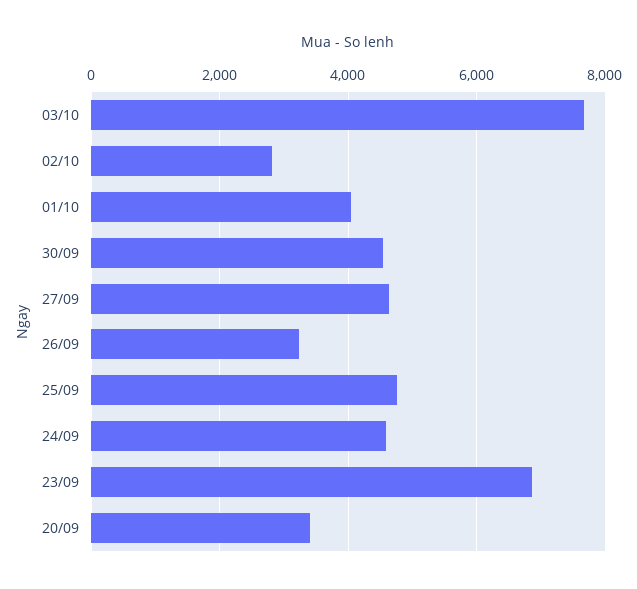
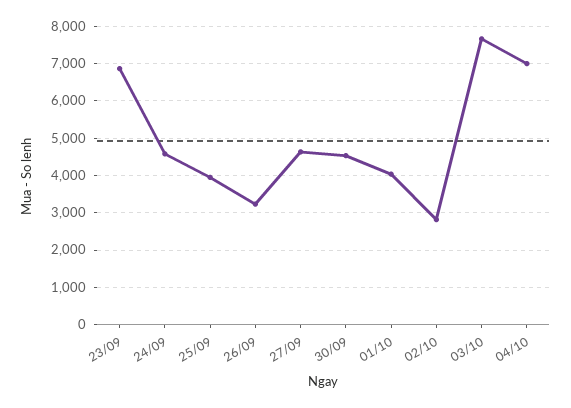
25/09: 4800 -> 4000
20/09: 3400 -> none
04/10: none -> 7000

